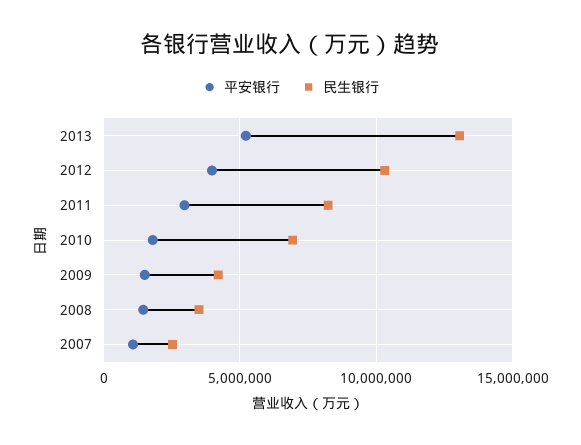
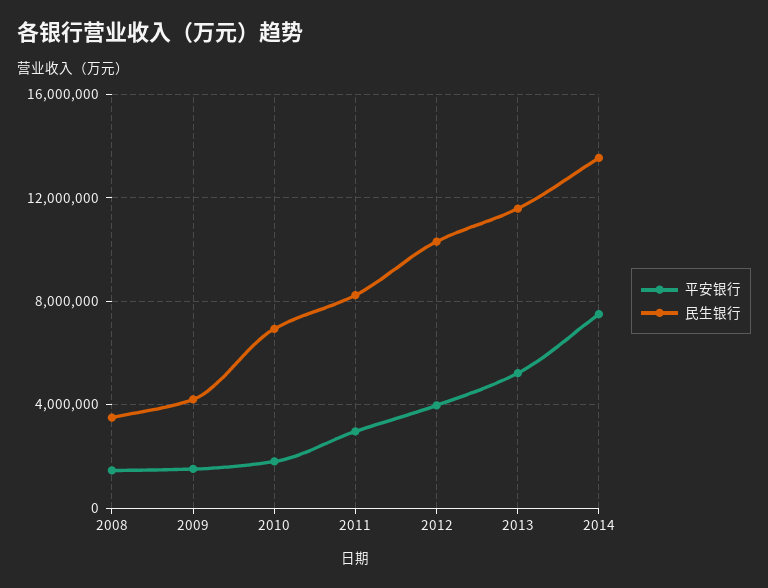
民生银行, 2013: 13000000 -> 11500000
平安银行, 2007: 1000000 -> none
民生银行, 2007: 2500000 -> none
平安银行, 2014: none -> 7500000
民生银行, 2014: none -> 13500000

